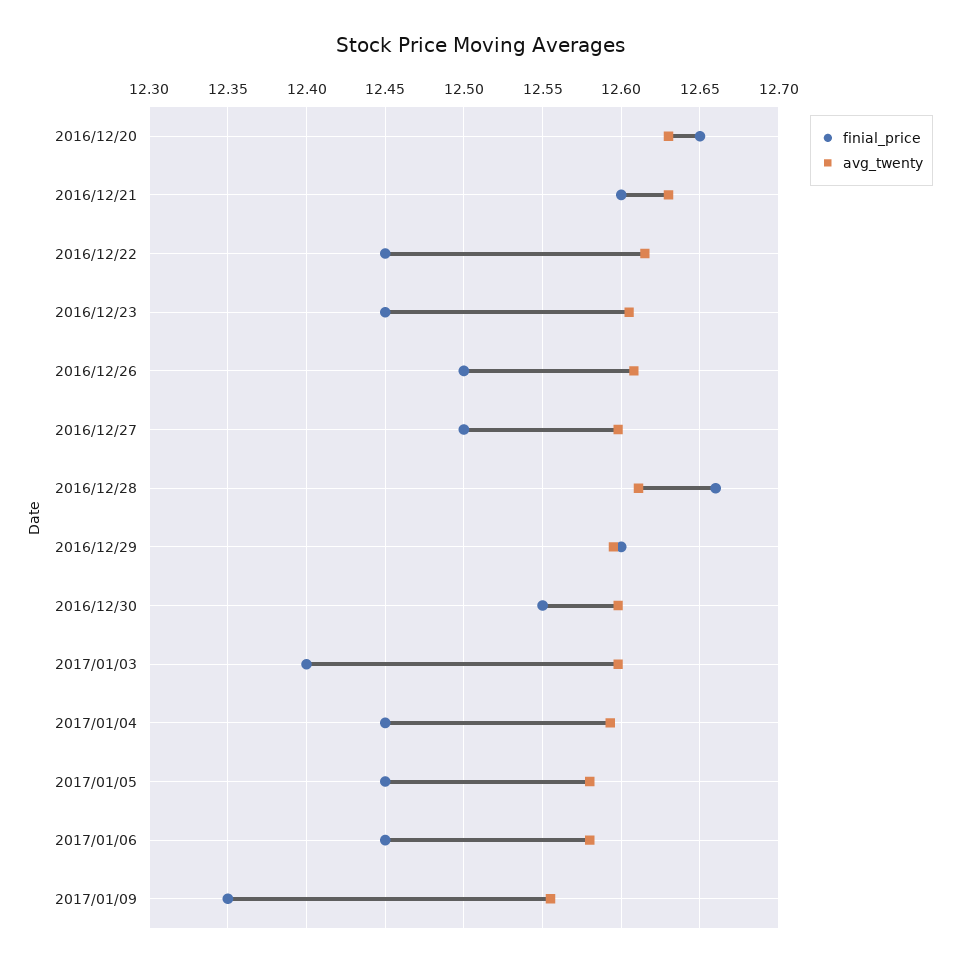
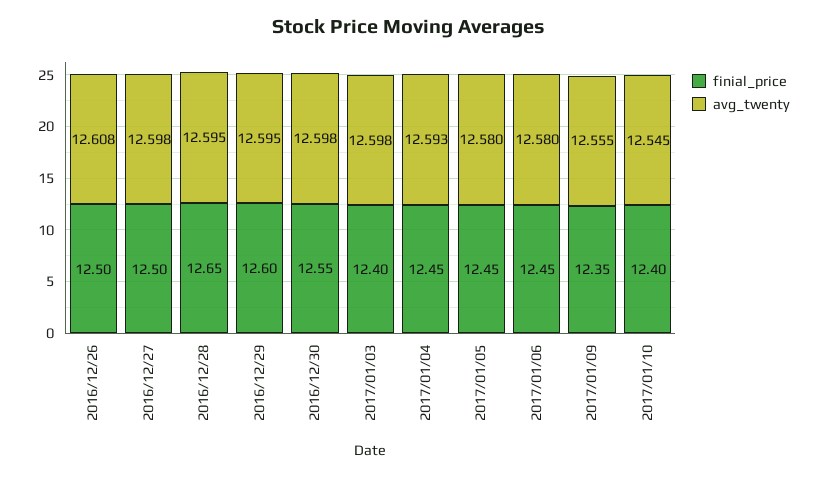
finial_price, 2016/12/20: 12.65 -> none
avg_twenty, 2016/12/20: 12.63 -> none
finial_price, 2016/12/21: 12.6 -> none
avg_twenty, 2016/12/21: 12.63 -> none
finial_price, 2016/12/22: 12.45 -> none
avg_twenty, 2016/12/22: 12.615 -> none
finial_price, 2016/12/23: 12.45 -> none
avg_twenty, 2016/12/23: 12.605 -> none
finial_price, 2016/12/28: 12.66 -> 12.65
avg_twenty, 2016/12/28: 12.61 -> 12.595
finial_price, 2017/01/10: none -> 12.4
avg_twenty, 2017/01/10: none -> 12.545

